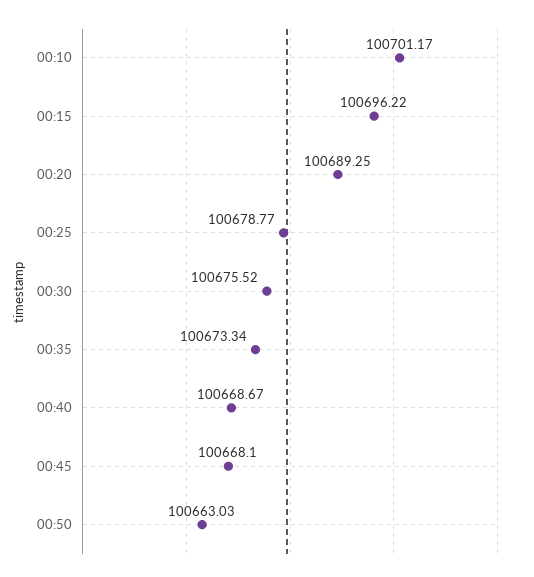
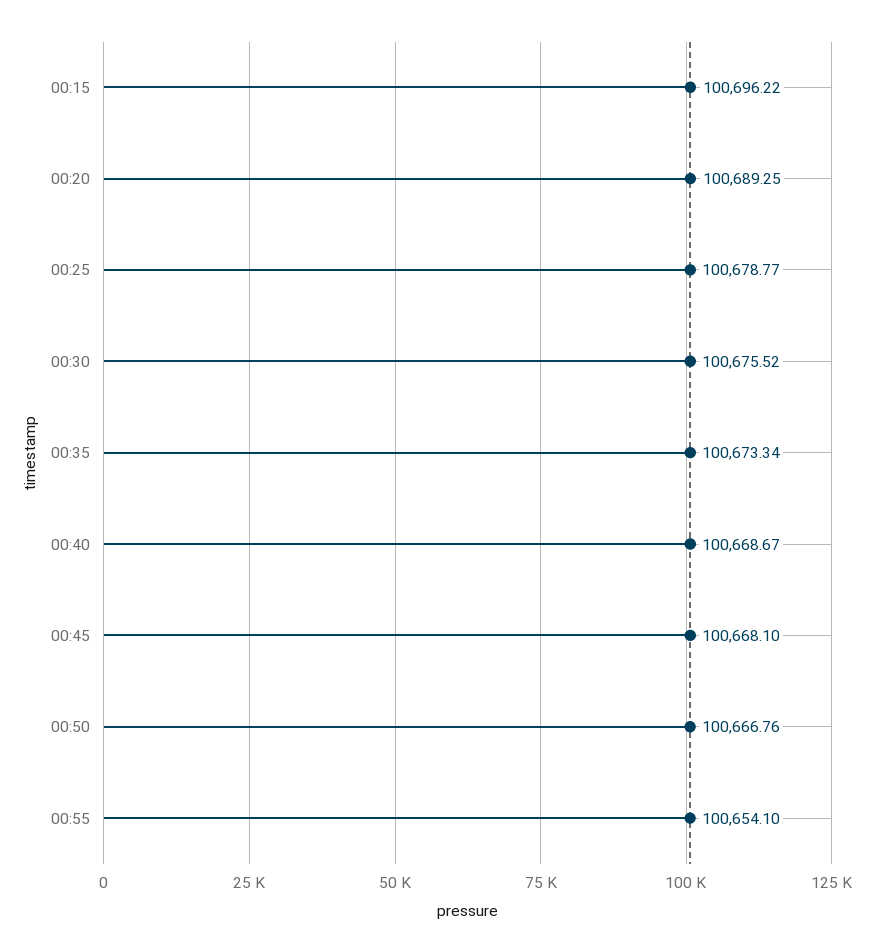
00:10: 100701.17 -> none
00:50: 100663.03 -> 100666.76
00:55: none -> 100654.1

